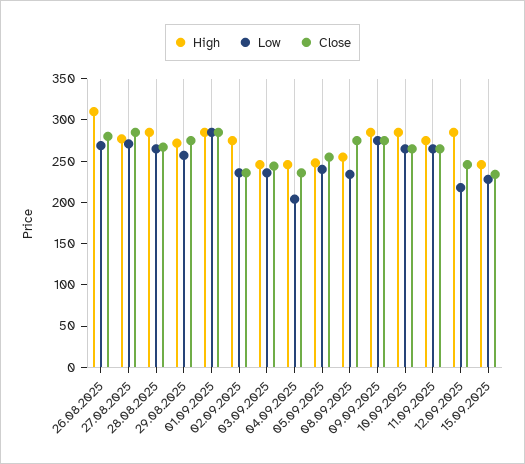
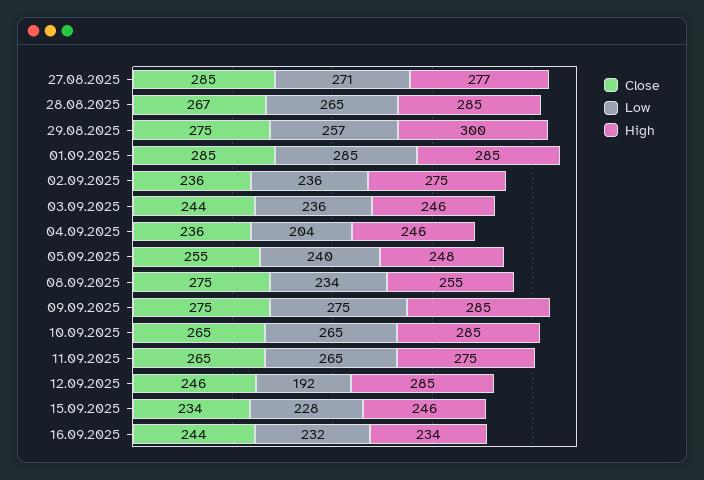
High, 26.08.2025: 310 -> none
Low, 26.08.2025: 270 -> none
Close, 26.08.2025: 280 -> none
High, 29.08.2025: 270 -> 300
Low, 12.09.2025: 220 -> 192
Close, 16.09.2025: none -> 244
Low, 16.09.2025: none -> 232
High, 16.09.2025: none -> 234

